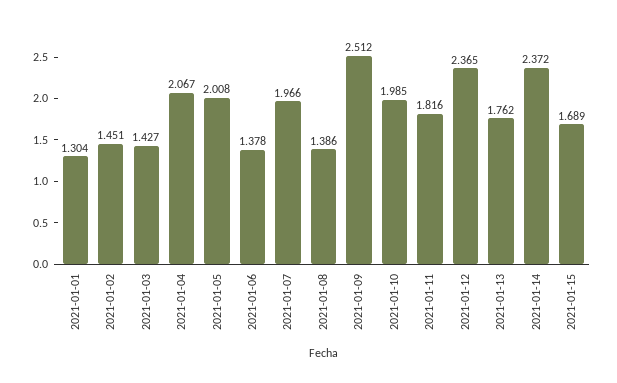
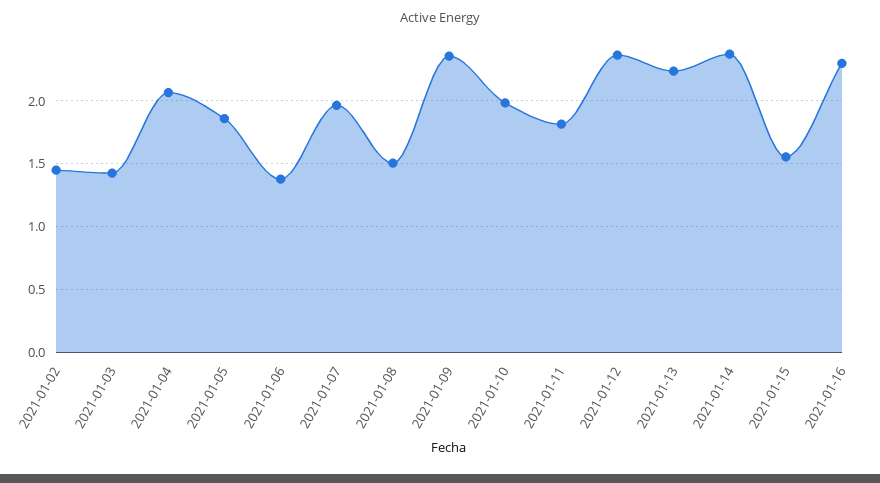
2021-01-01: 1.304 -> none
2021-01-05: 2.008 -> 1.85
2021-01-08: 1.386 -> 1.5
2021-01-09: 2.512 -> 2.35
2021-01-13: 1.762 -> 2.25
2021-01-15: 1.689 -> 1.55
2021-01-16: none -> 2.3

